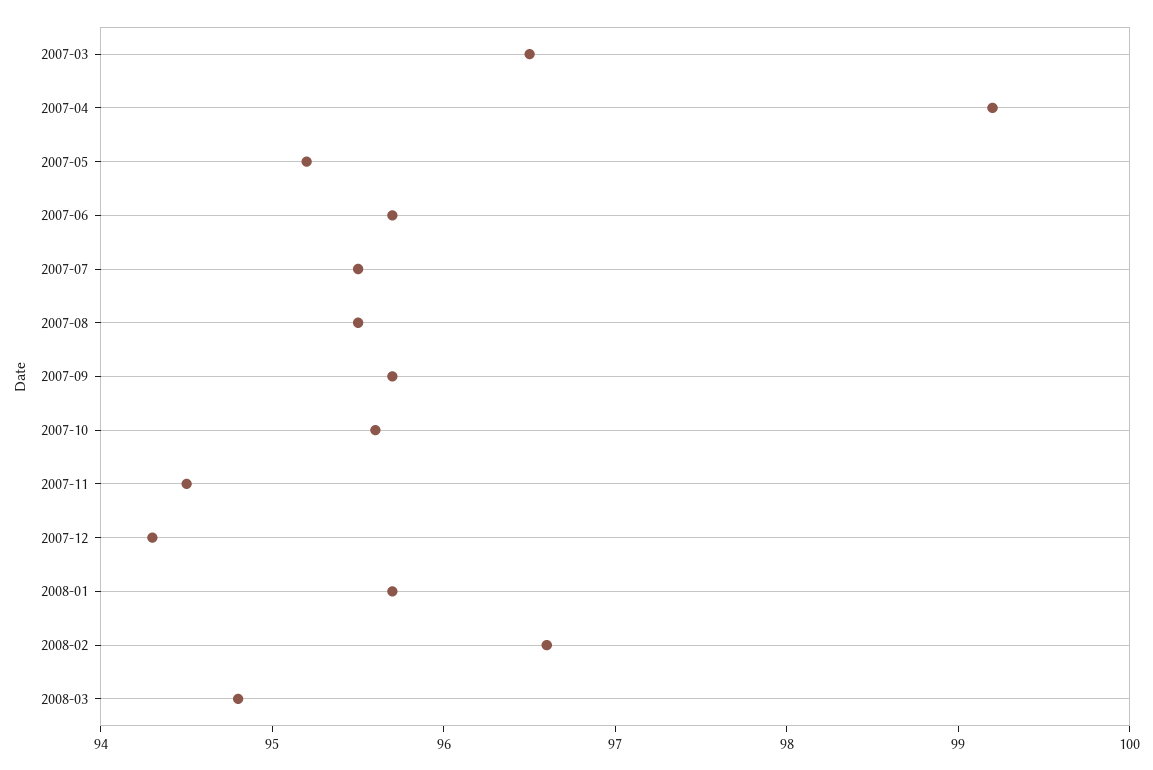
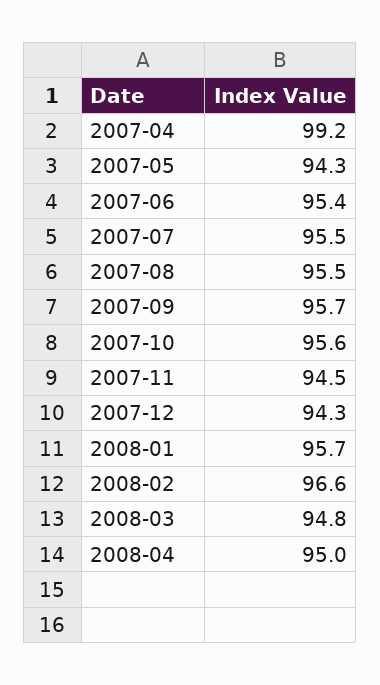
2007-03: 96.5 -> none
2007-05: 95.2 -> 94.3
2007-06: 95.7 -> 95.4
2008-04: none -> 95

